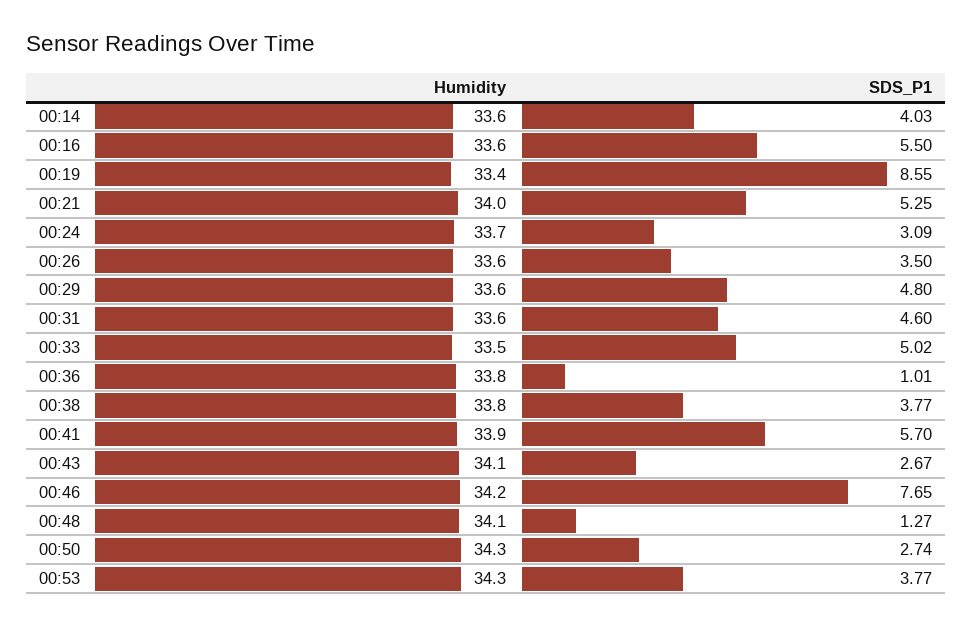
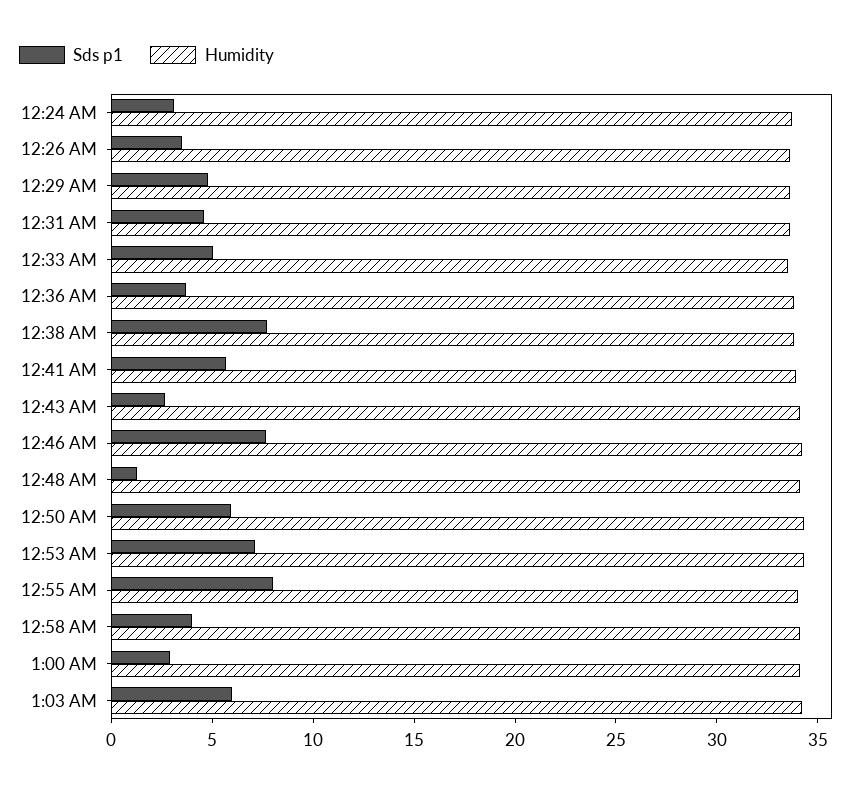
Humidity, 00:14: 33.6 -> none
SDS_P1, 00:14: 4.03 -> none
Humidity, 00:16: 33.6 -> none
SDS_P1, 00:16: 5.5 -> none
Humidity, 00:19: 33.4 -> none
SDS_P1, 00:19: 8.55 -> none
Humidity, 00:21: 34 -> none
SDS_P1, 00:21: 5.25 -> none
SDS_P1, 00:36: 1.01 -> 4
SDS_P1, 00:38: 3.77 -> 8
SDS_P1, 00:50: 2.74 -> 6
SDS_P1, 00:53: 3.77 -> 7
SDS_P1, 12:55 AM: none -> 8
Humidity, 12:55 AM: none -> 34
SDS_P1, 12:58 AM: none -> 4
Humidity, 12:58 AM: none -> 34
SDS_P1, 1:00 AM: none -> 3
Humidity, 1:00 AM: none -> 34
SDS_P1, 1:03 AM: none -> 6
Humidity, 1:03 AM: none -> 34

